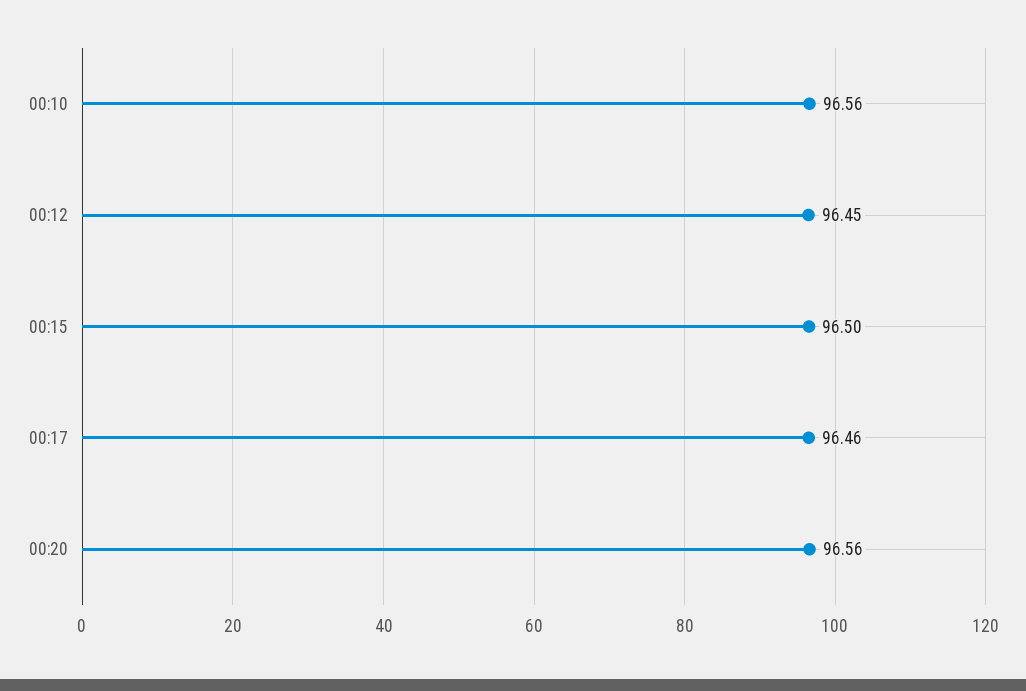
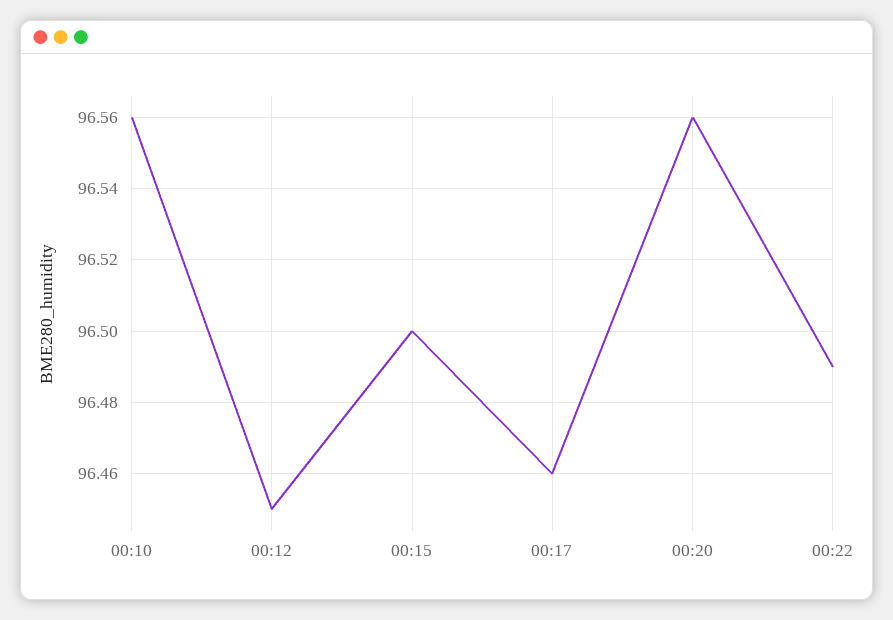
00:22: none -> 96.49

